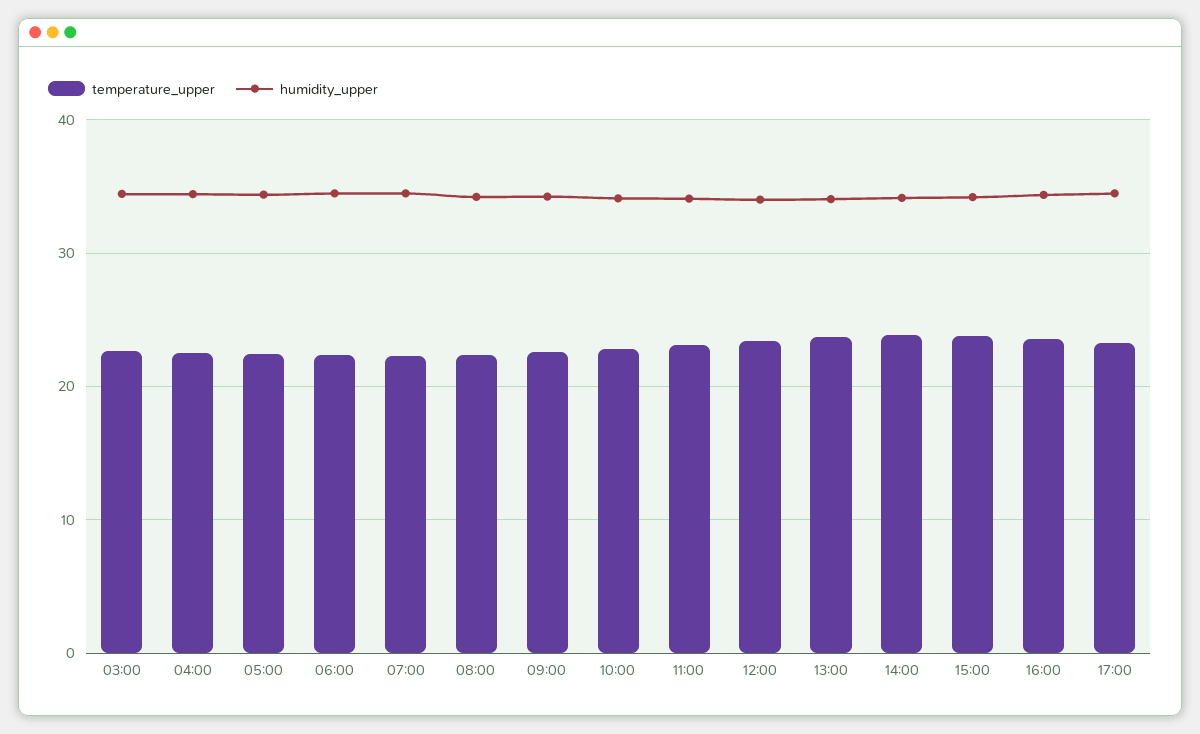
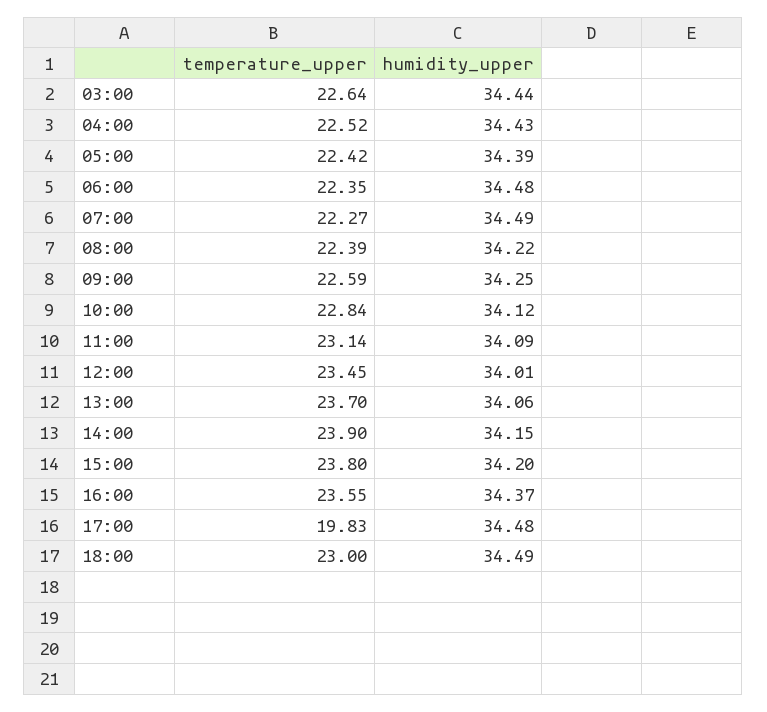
temperature_upper, 17:00: 23 -> 19.83
temperature_upper, 18:00: none -> 23
humidity_upper, 18:00: none -> 34.49

